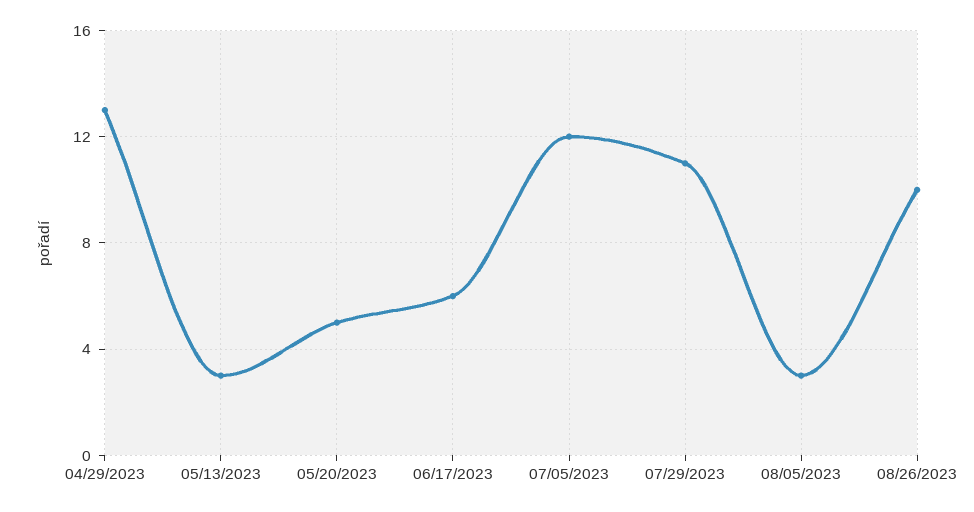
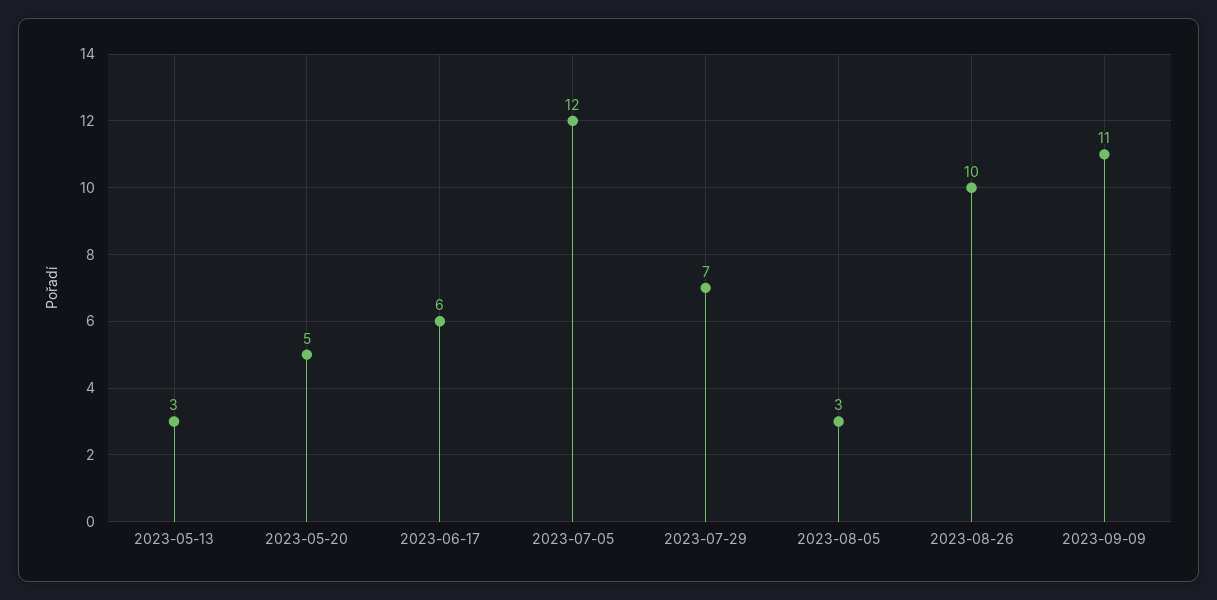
04/29/2023: 13 -> none
07/29/2023: 11 -> 7
2023-09-09: none -> 11

